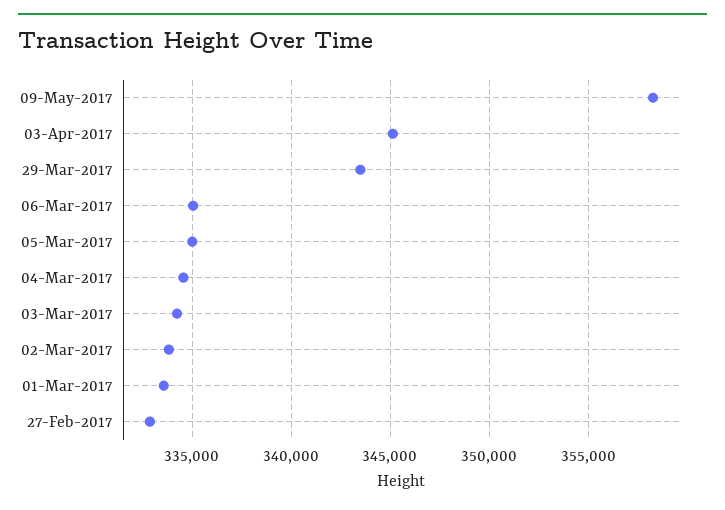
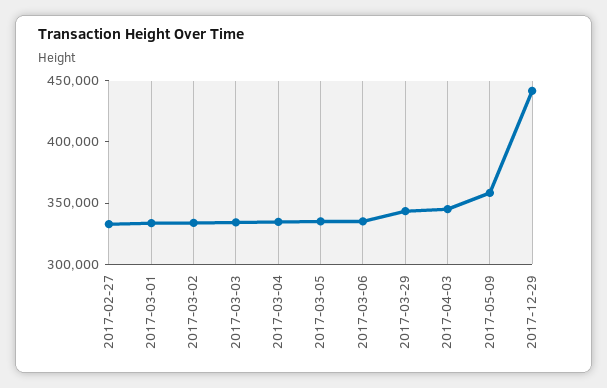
2017-12-29: none -> 440000

